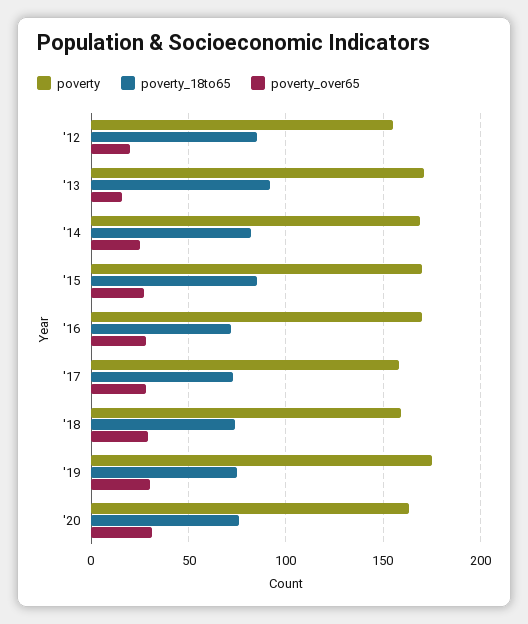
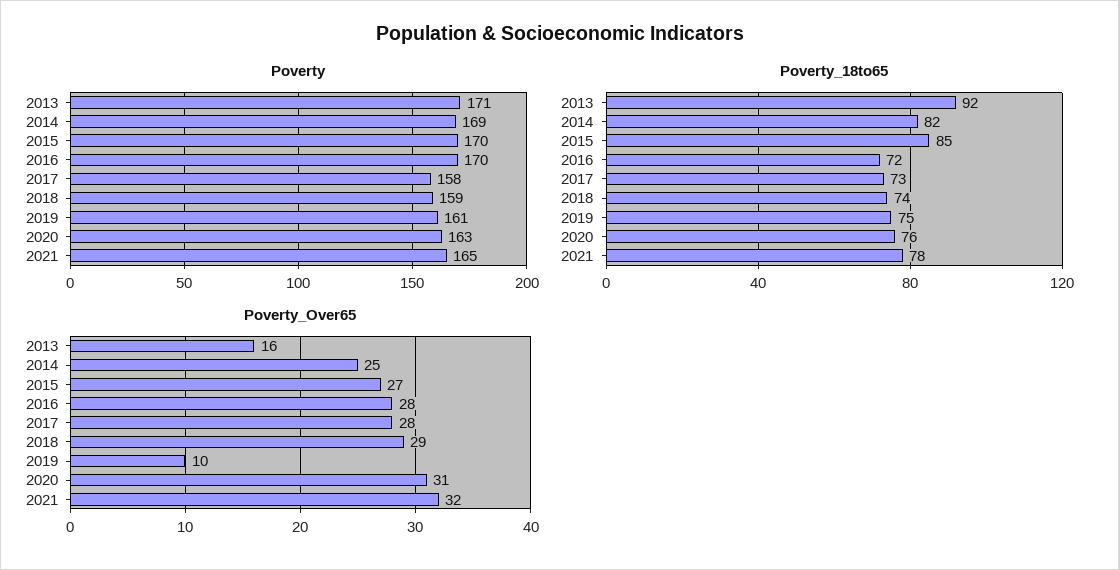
poverty, '12: 155 -> none
poverty_18to65, '12: 85 -> none
poverty_over65, '12: 20 -> none
poverty, '19: 175 -> 161
poverty_over65, '19: 30 -> 10
poverty, 2021: none -> 165
poverty_18to65, 2021: none -> 78
poverty_over65, 2021: none -> 32

